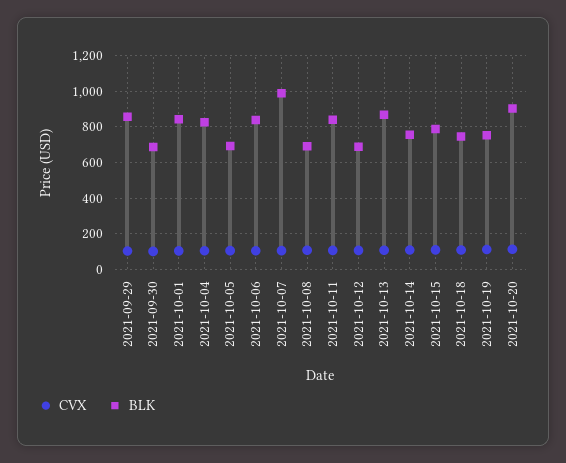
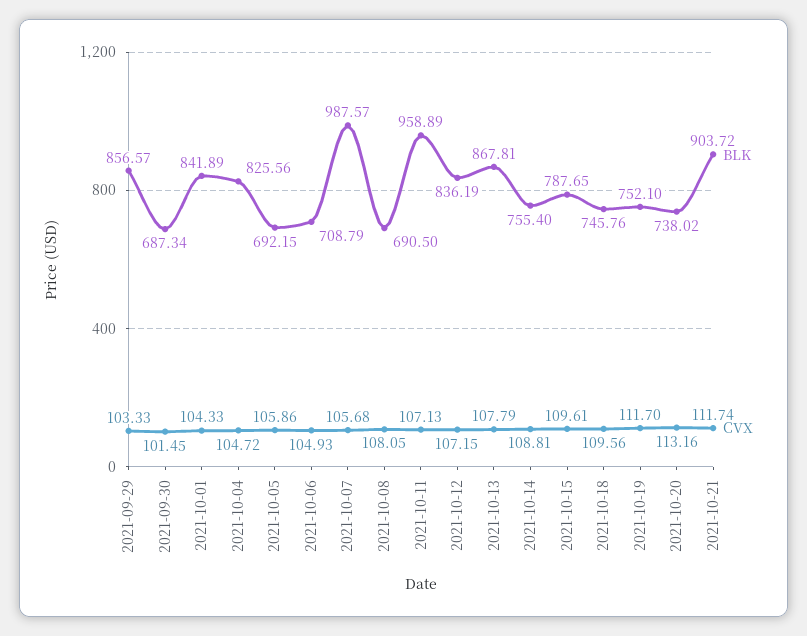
BLK, 2021-10-06: 850 -> 708.79
BLK, 2021-10-11: 850 -> 958.89
BLK, 2021-10-12: 700 -> 836.19
BLK, 2021-10-20: 900 -> 738.02
BLK, 2021-10-21: none -> 903.72
CVX, 2021-10-21: none -> 111.74

